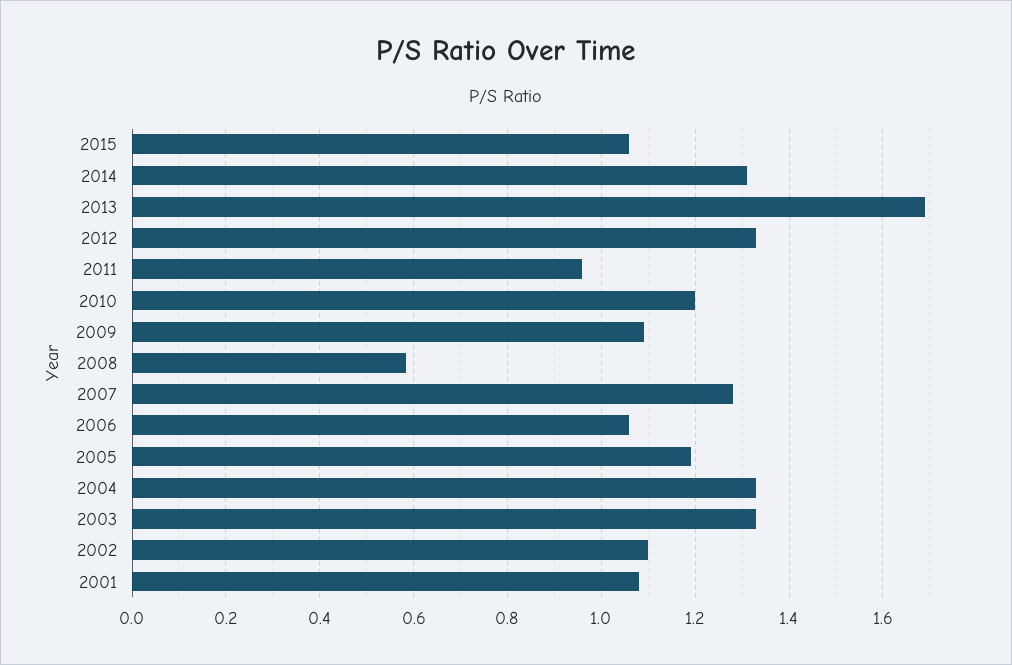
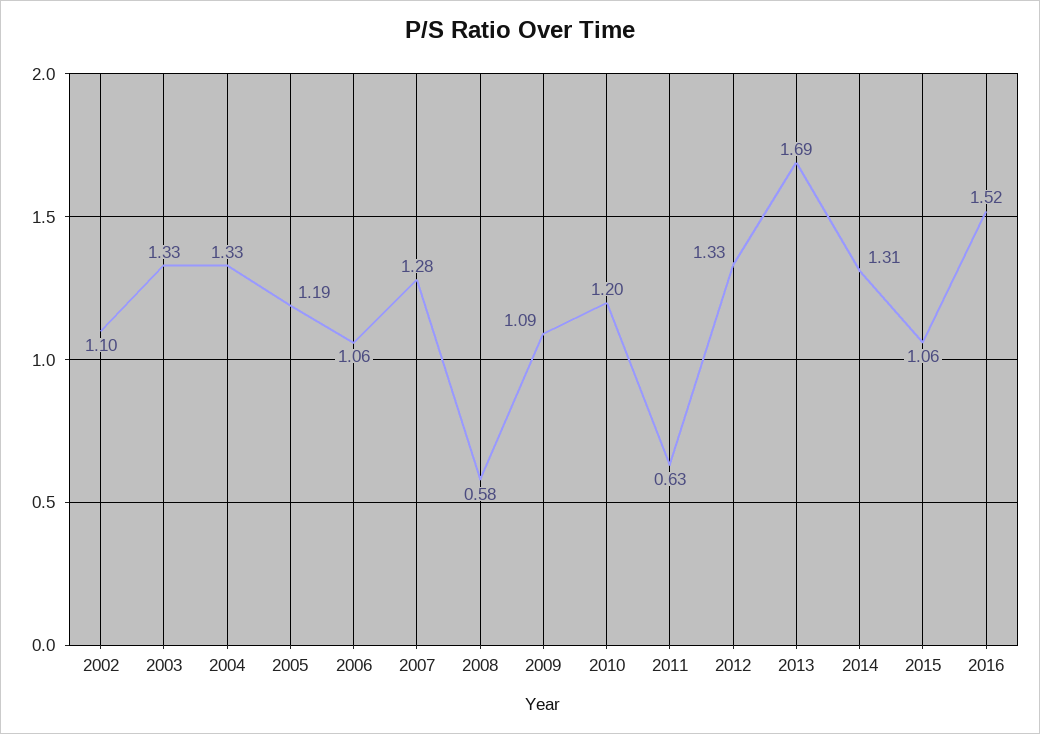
2011: 0.96 -> 0.63
2001: 1.08 -> none
2016: none -> 1.52

